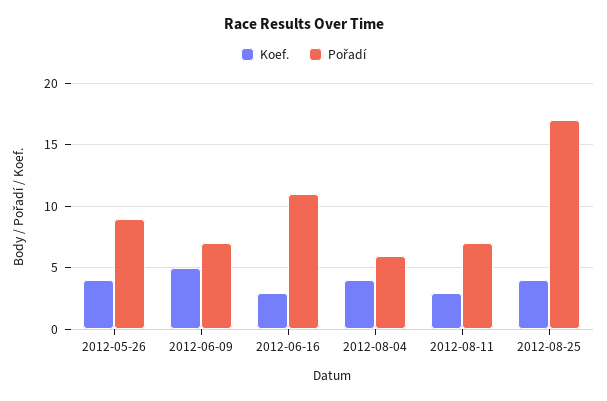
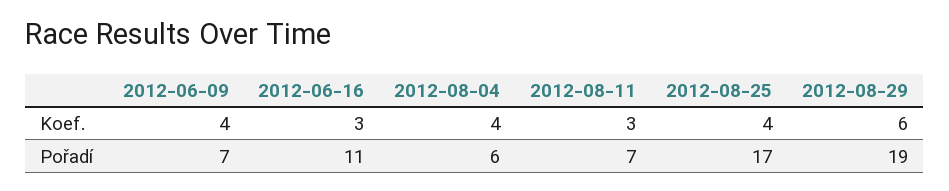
Koef., 2012-05-26: 4 -> none
Pořadí, 2012-05-26: 9 -> none
Koef., 2012-06-09: 5 -> 4
Koef., 2012-08-29: none -> 6
Pořadí, 2012-08-29: none -> 19

